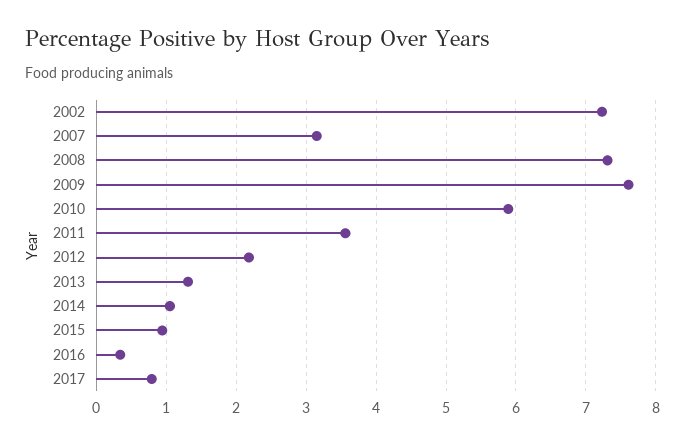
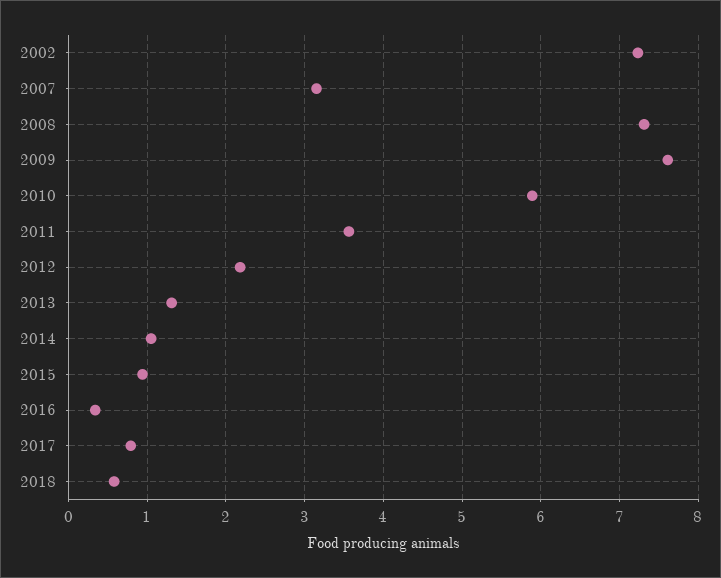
2018: none -> 0.6

